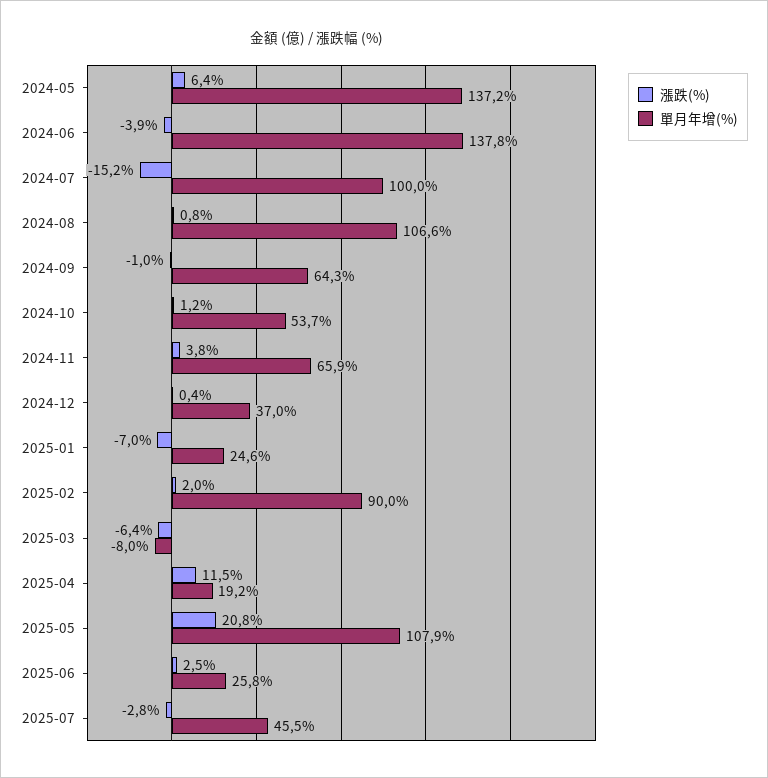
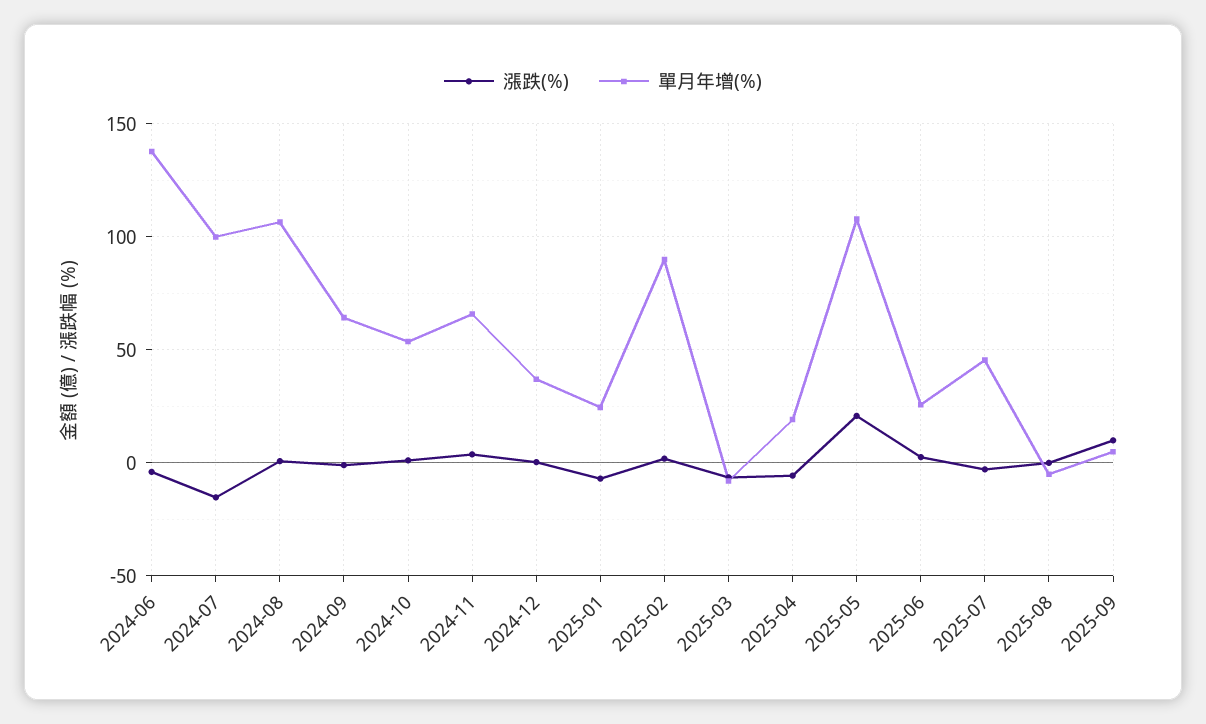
漲跌(%), 2024-05: 6.4 -> none
單月年增(%), 2024-05: 137.2 -> none
漲跌(%), 2025-04: 11.5 -> -5
漲跌(%), 2025-08: none -> 0
單月年增(%), 2025-08: none -> -5
漲跌(%), 2025-09: none -> 10
單月年增(%), 2025-09: none -> 5

